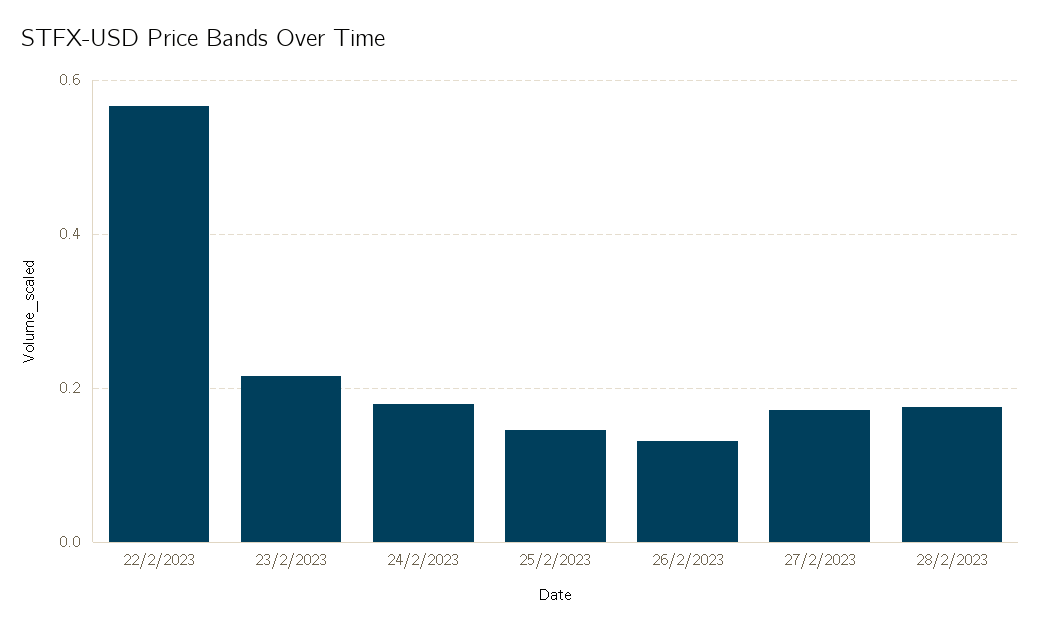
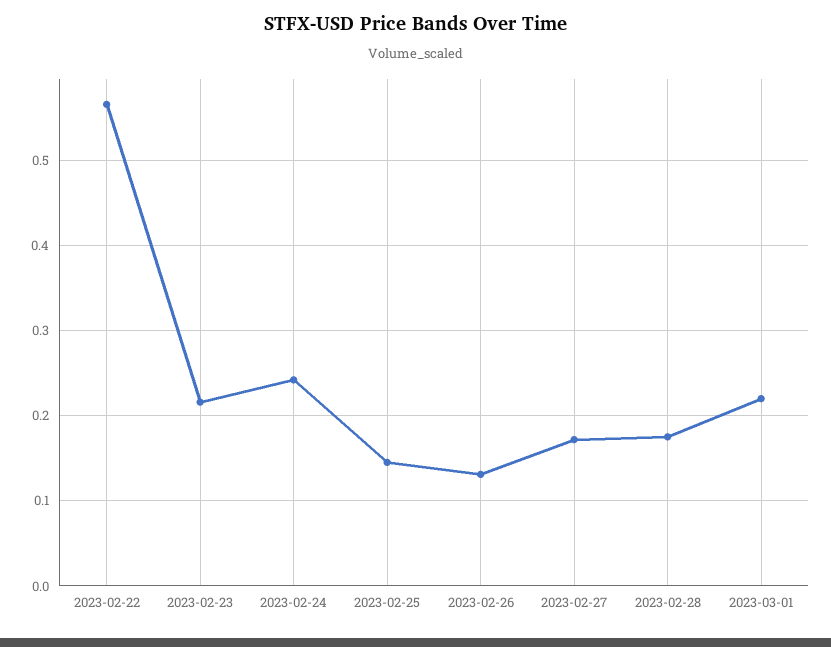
24/2/2023: 0.18 -> 0.24
2023-03-01: none -> 0.22

